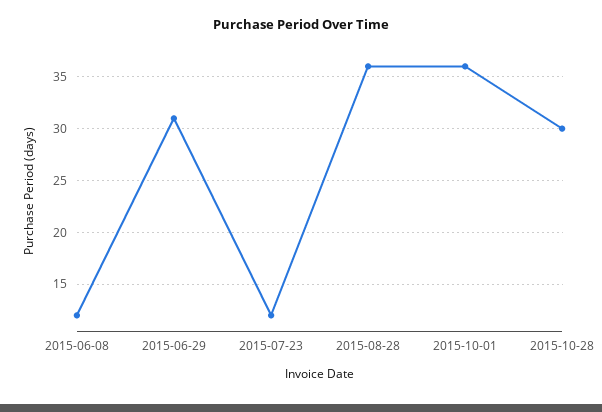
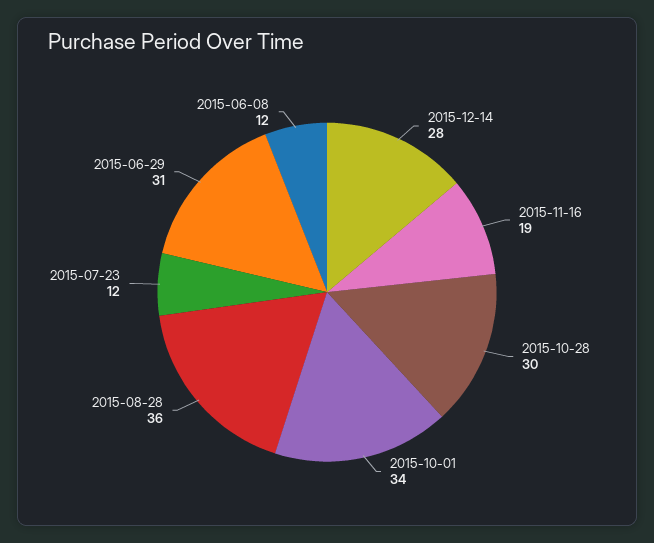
2015-10-01: 36 -> 34
2015-12-14: none -> 28
2015-11-16: none -> 19

